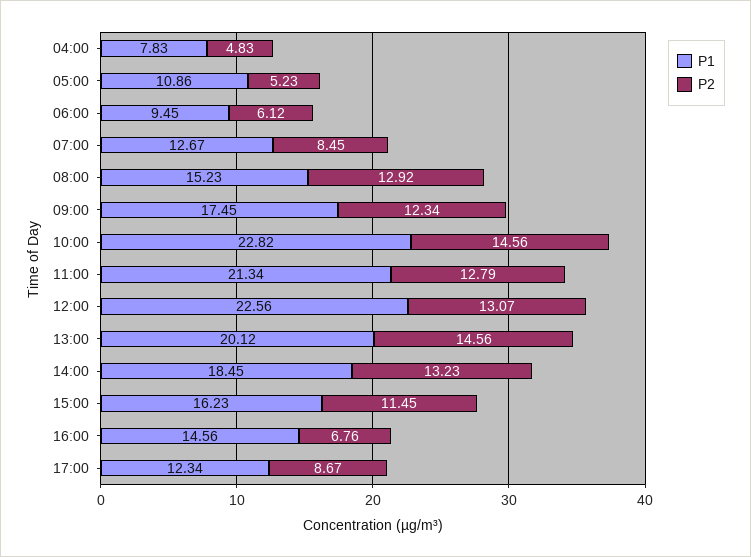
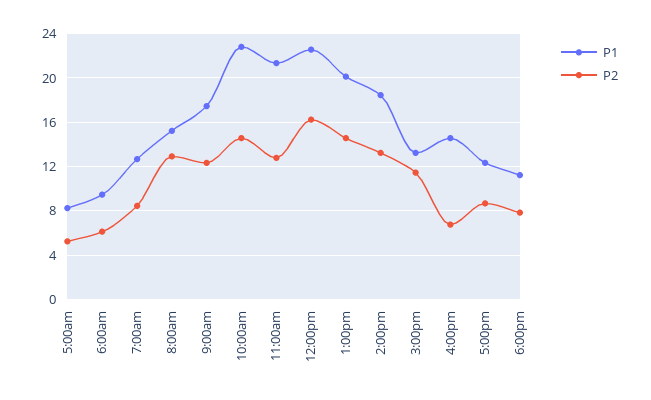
P1, 04:00: 7.83 -> none
P2, 04:00: 4.83 -> none
P1, 05:00: 10.86 -> 8
P2, 12:00: 13.07 -> 16
P1, 15:00: 16.23 -> 13
P1, 6:00pm: none -> 11
P2, 6:00pm: none -> 8

